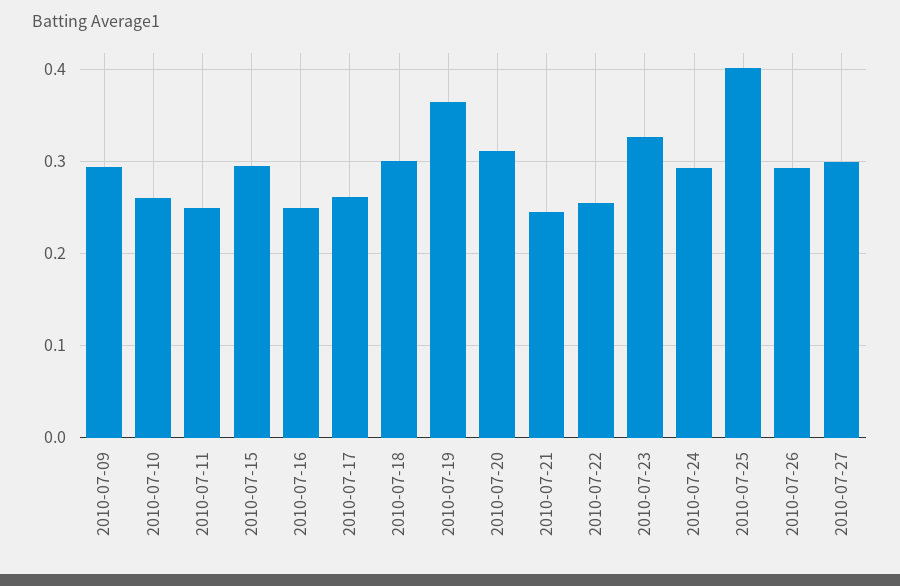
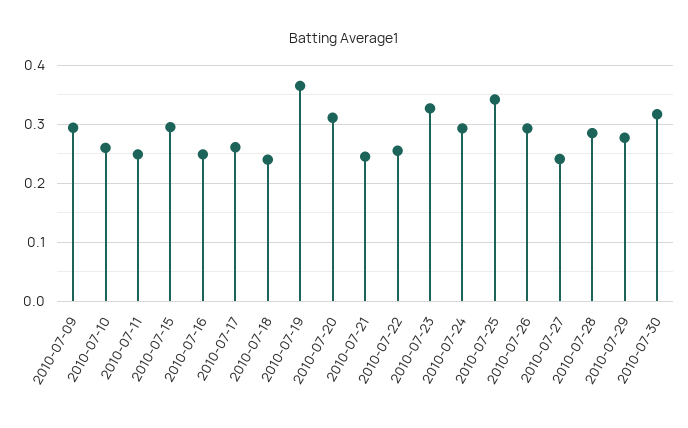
2010-07-18: 0.3 -> 0.24
2010-07-25: 0.4 -> 0.34
2010-07-27: 0.3 -> 0.24
2010-07-28: none -> 0.28
2010-07-29: none -> 0.28
2010-07-30: none -> 0.32

